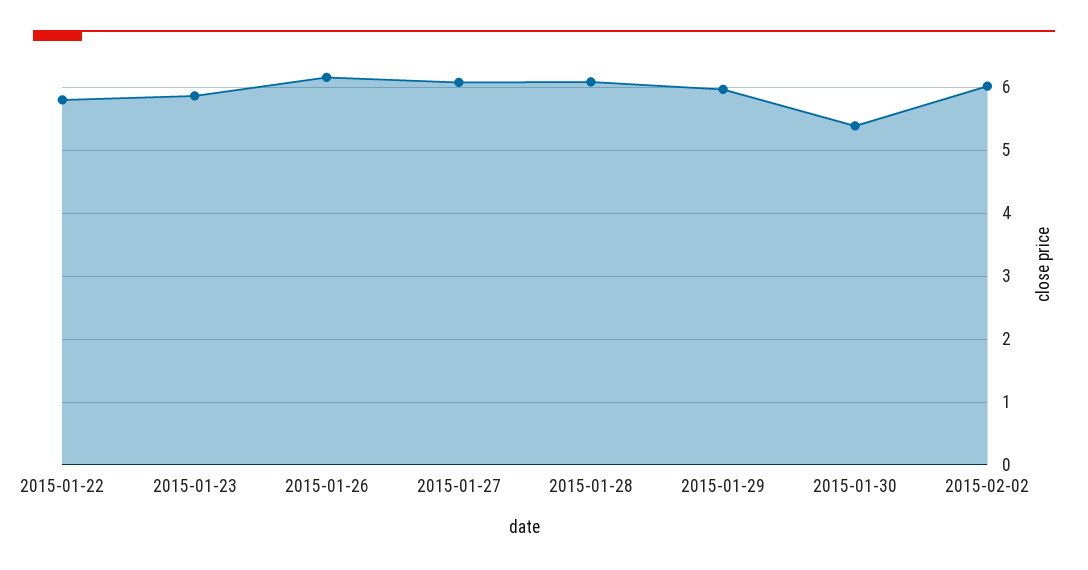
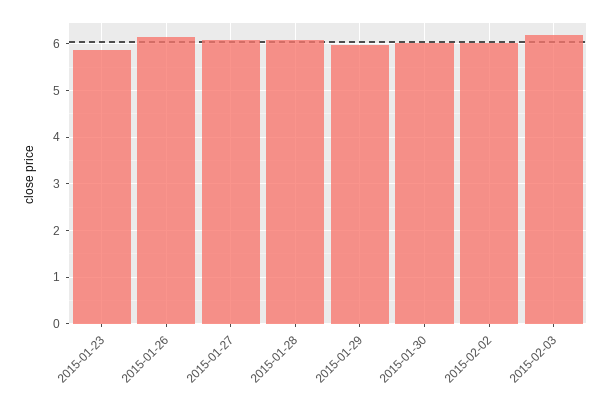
2015-01-22: 5.8 -> none
2015-01-30: 5.4 -> 6
2015-02-03: none -> 6.2

